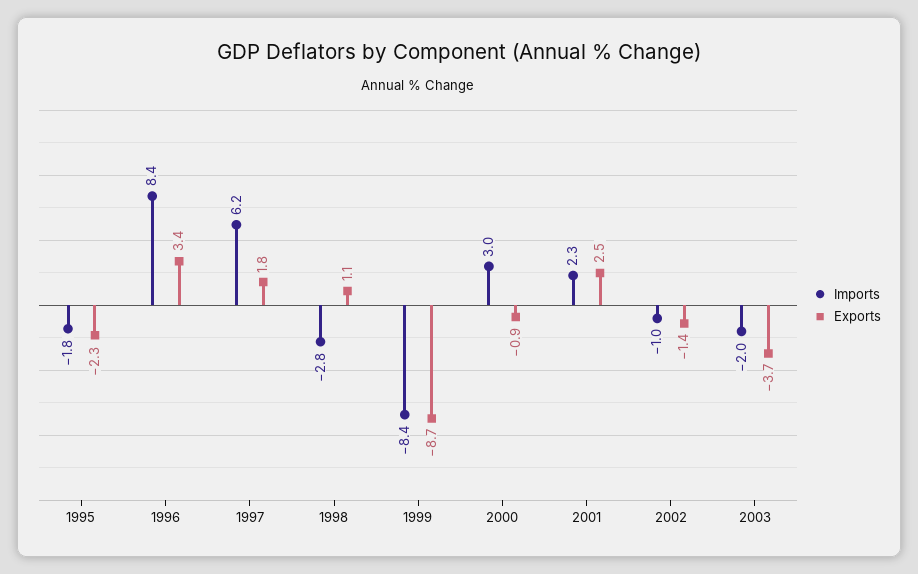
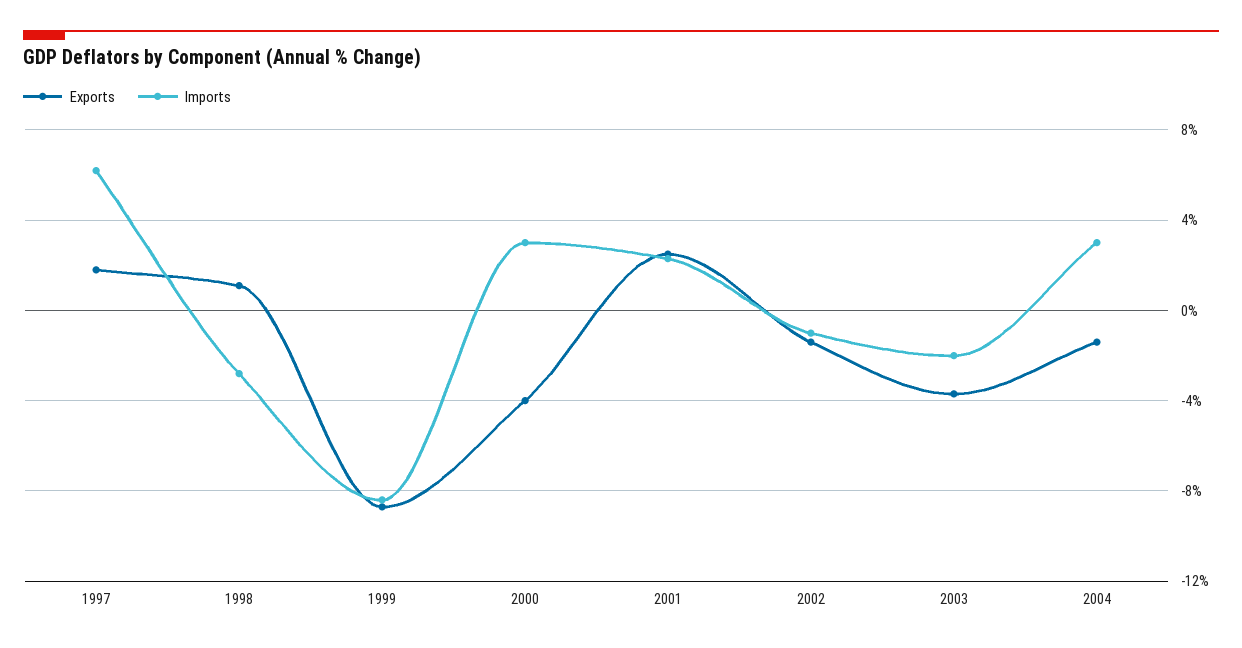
Imports, 1995: -1.8 -> none
Exports, 1995: -2.3 -> none
Imports, 1996: 8.4 -> none
Exports, 1996: 3.4 -> none
Exports, 2000: -0.9 -> -4
Exports, 2004: none -> -1.5
Imports, 2004: none -> 3

